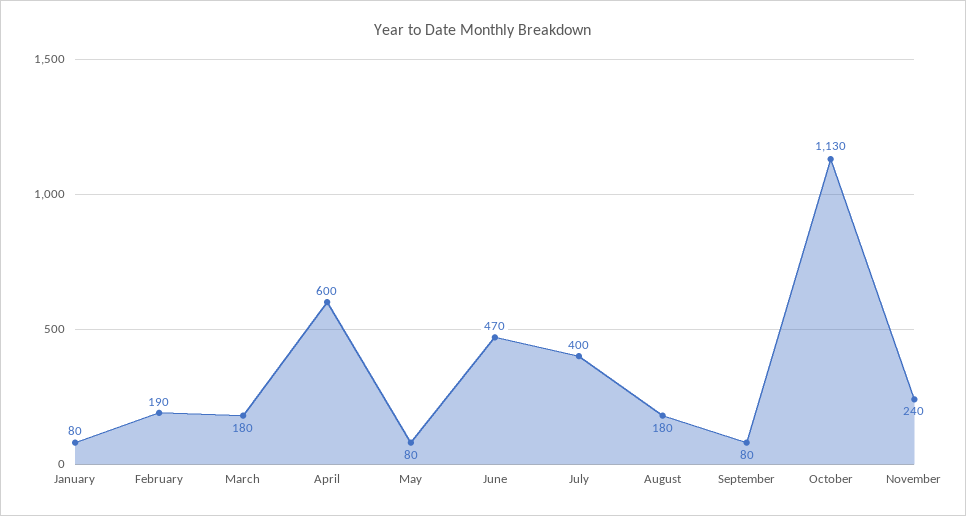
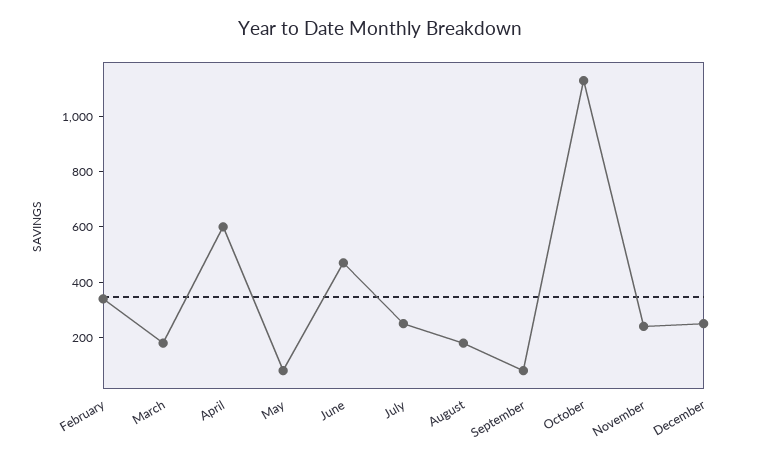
January: 80 -> none
February: 190 -> 350
July: 400 -> 250
December: none -> 250

